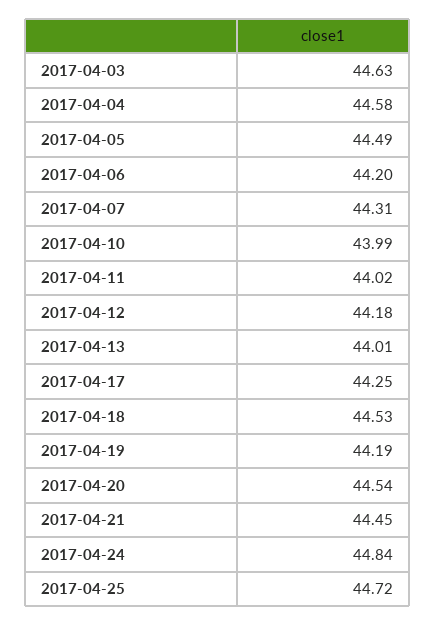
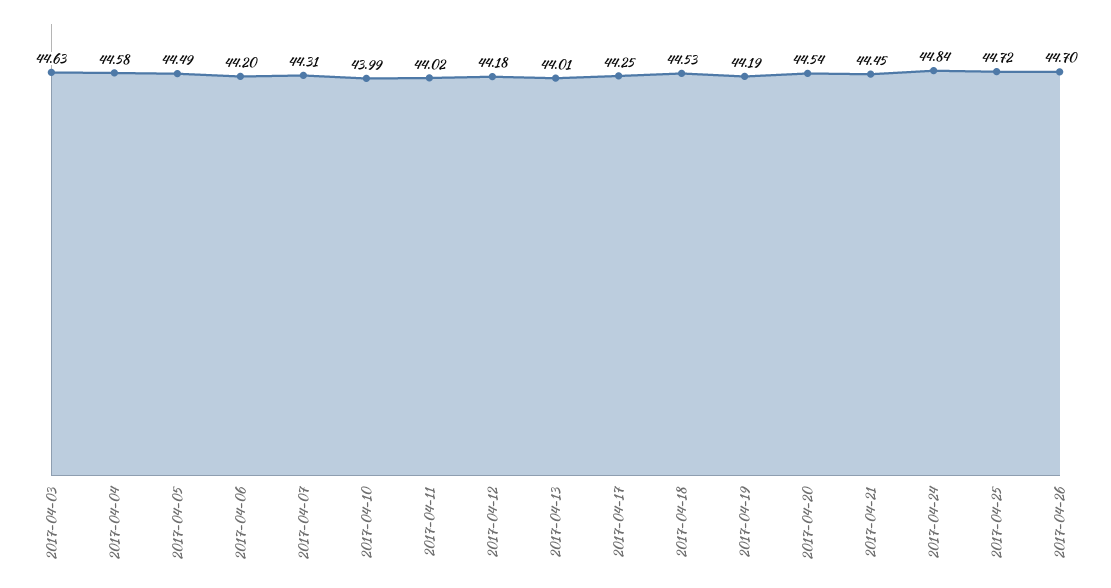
2017-04-26: none -> 44.7

